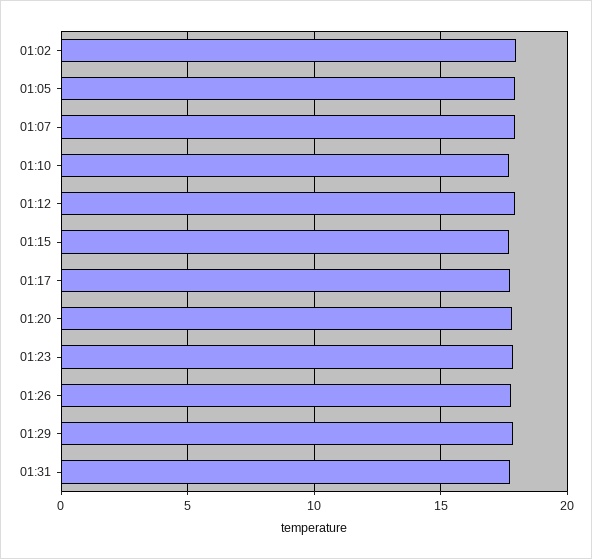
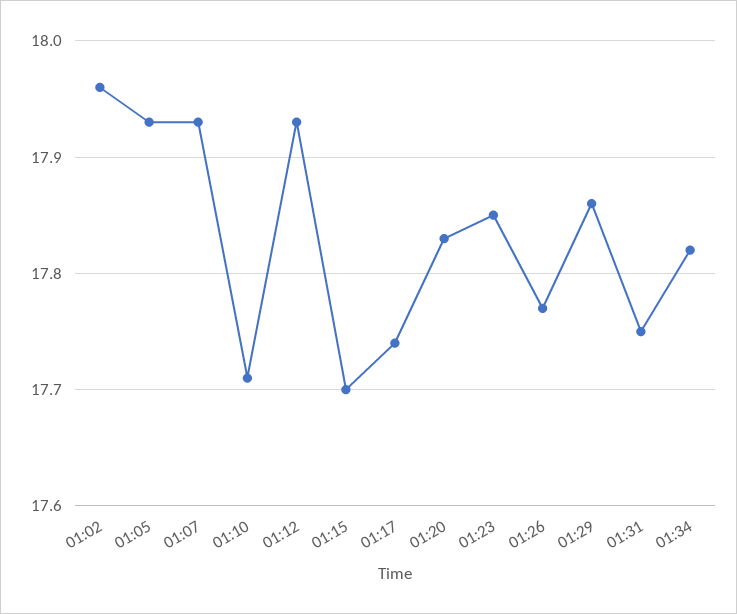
01:34: none -> 17.82

